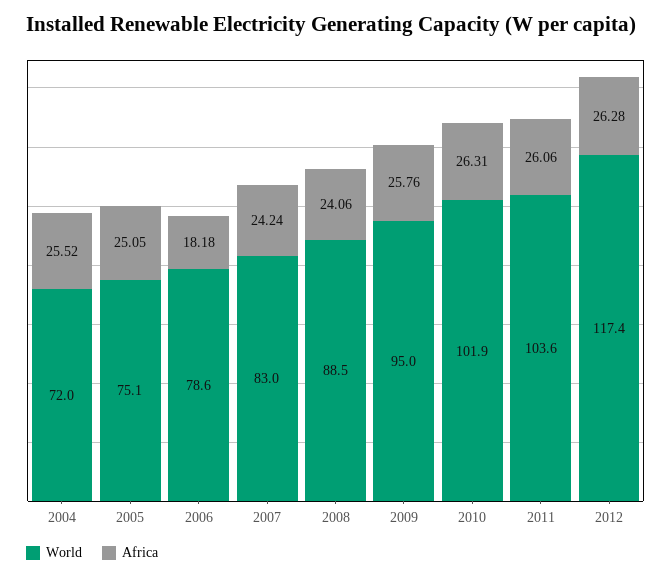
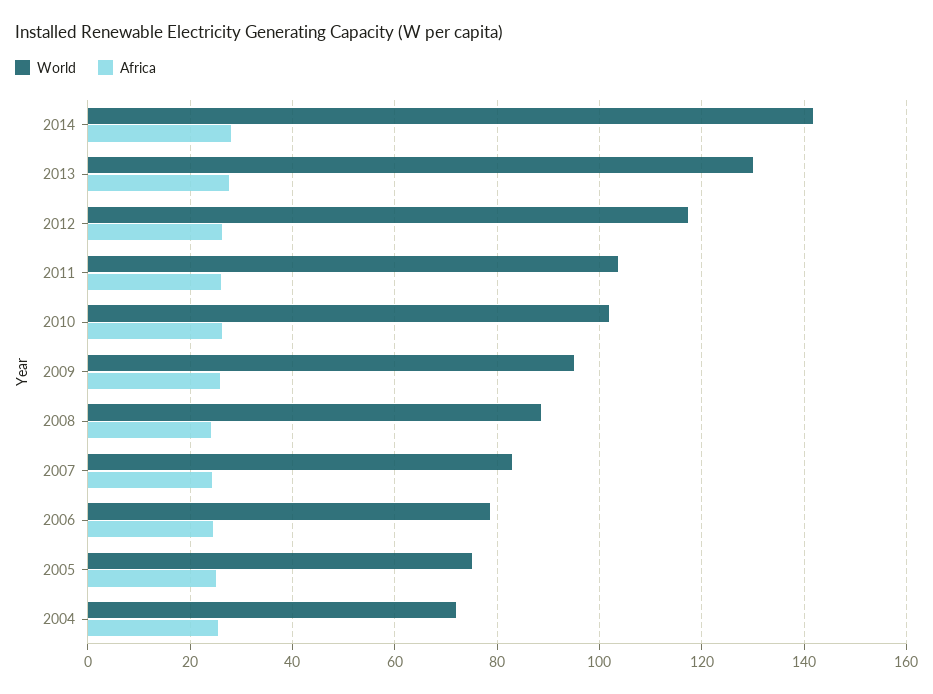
Africa, 2006: 18.18 -> 24
World, 2014: none -> 142
Africa, 2014: none -> 28
World, 2013: none -> 130
Africa, 2013: none -> 28

